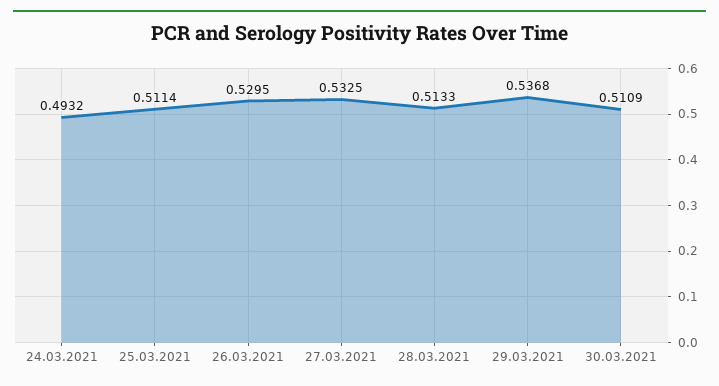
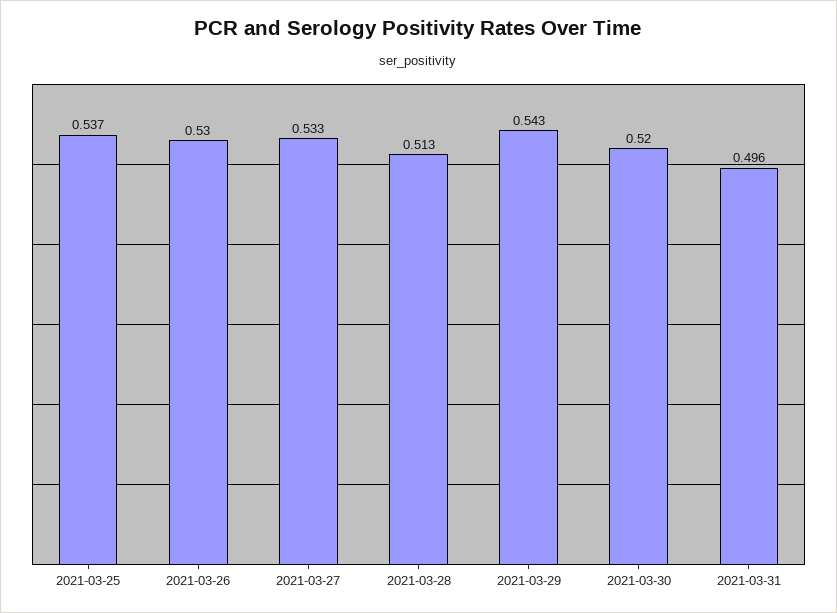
24.03.2021: 0.4932 -> none
25.03.2021: 0.5114 -> 0.537
29.03.2021: 0.5368 -> 0.543
30.03.2021: 0.5109 -> 0.52
2021-03-31: none -> 0.496

